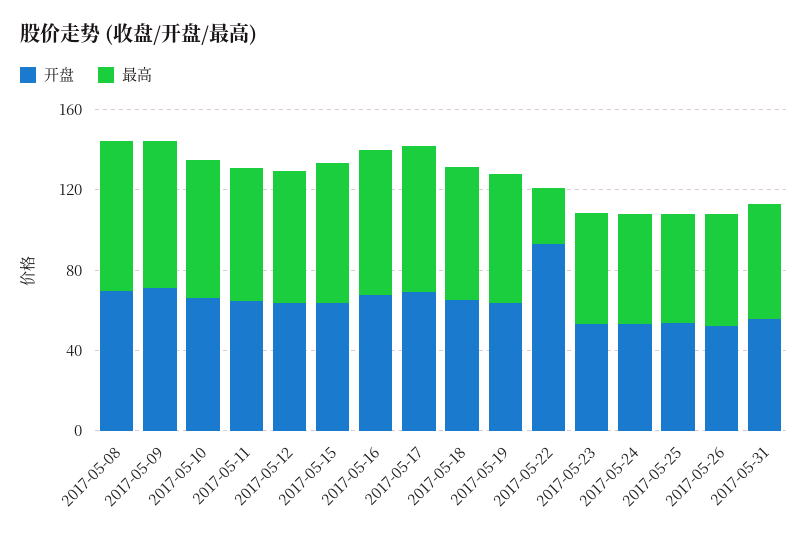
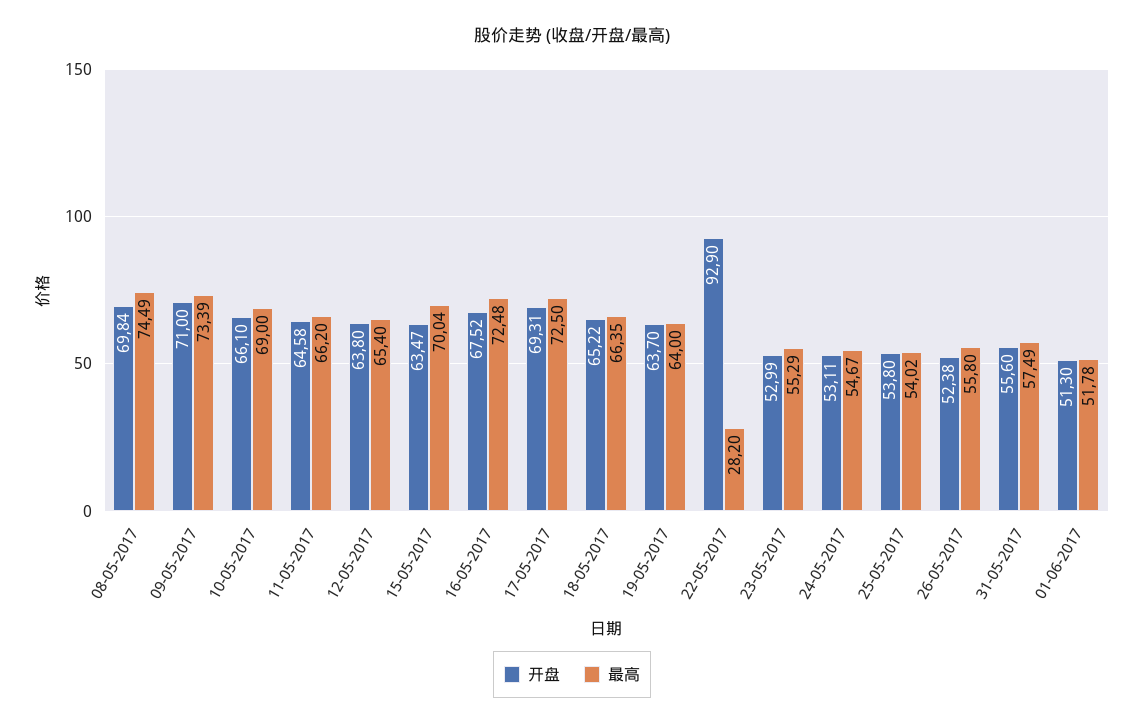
开盘, 01-06-2017: none -> 51.3
最高, 01-06-2017: none -> 51.78

